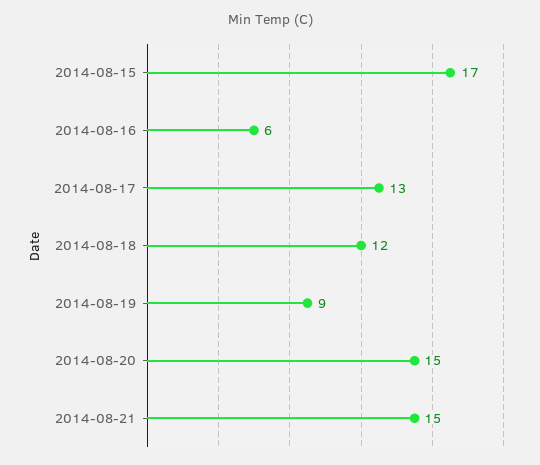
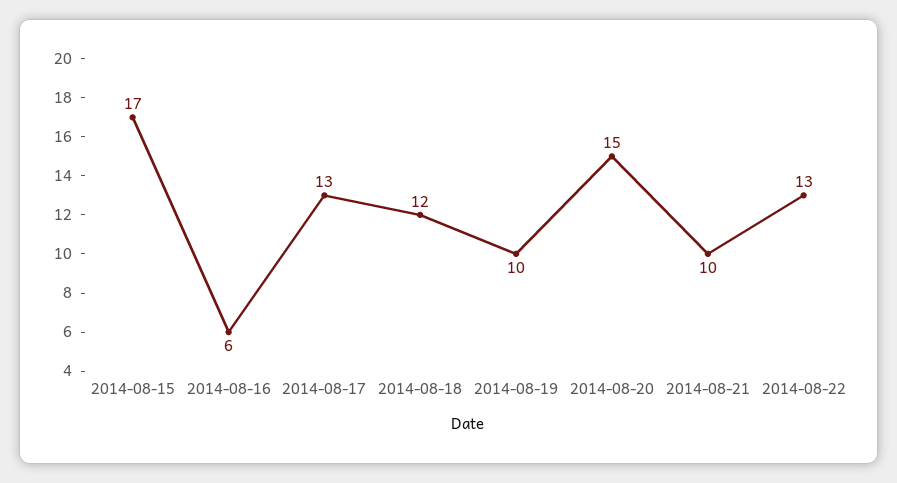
2014-08-19: 9 -> 10
2014-08-21: 15 -> 10
2014-08-22: none -> 13

